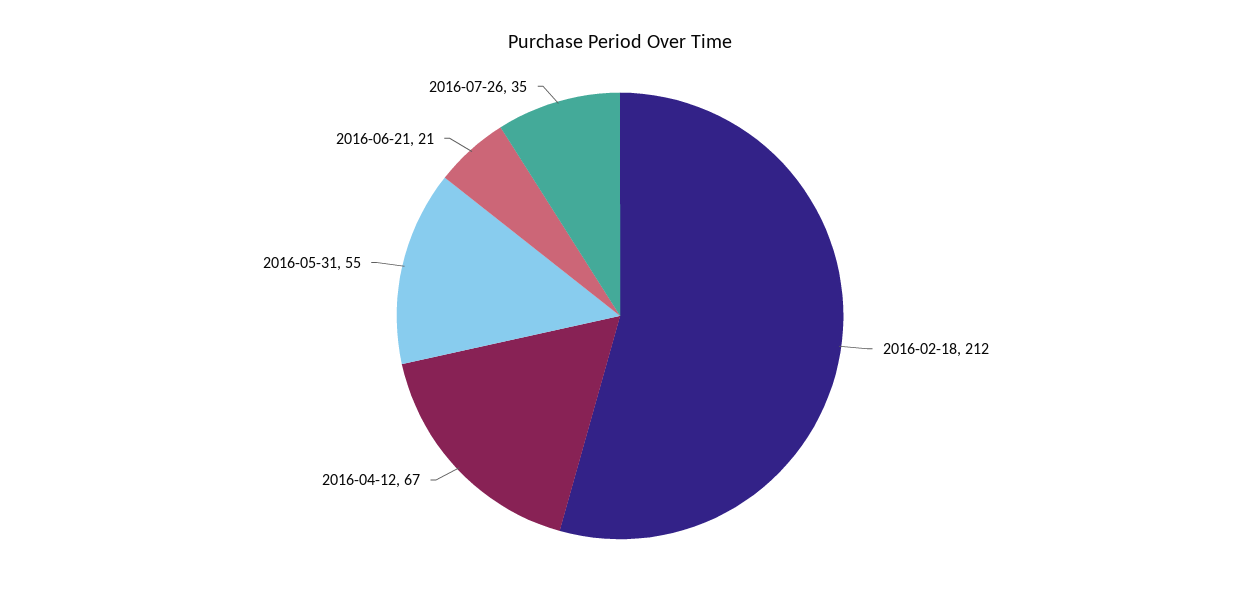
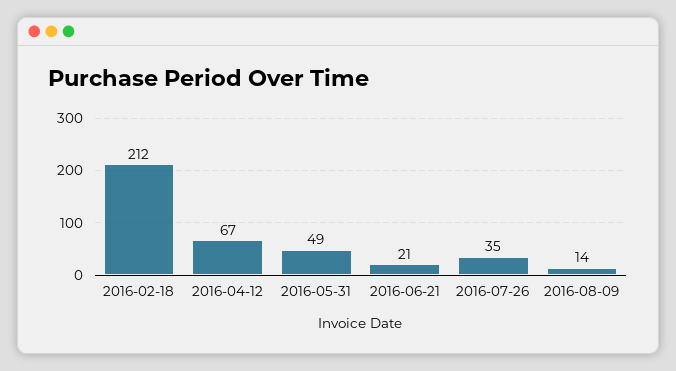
2016-05-31: 55 -> 49
2016-08-09: none -> 14

